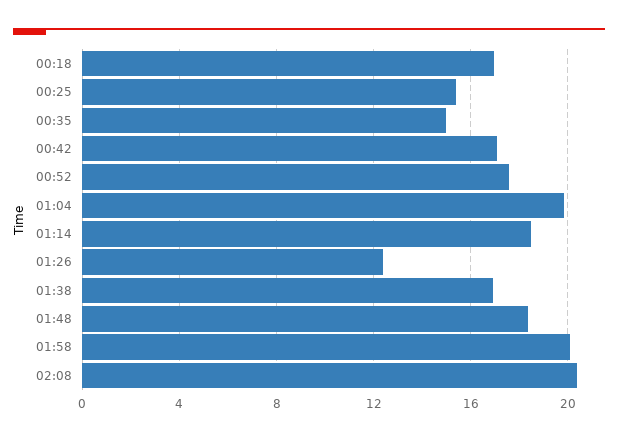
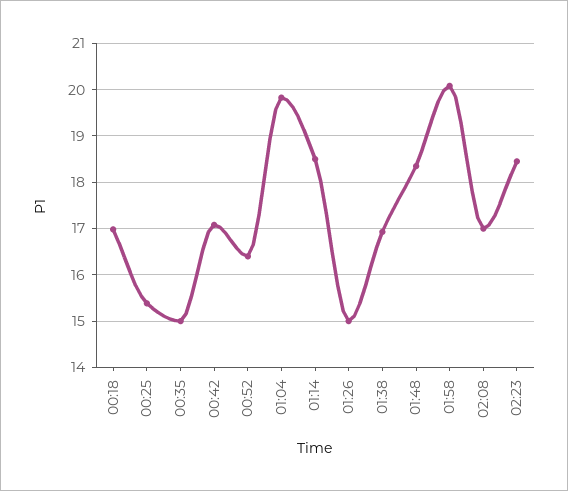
00:52: 17.5 -> 16.4
01:26: 12.5 -> 15
02:08: 20.5 -> 17
02:23: none -> 18.4

